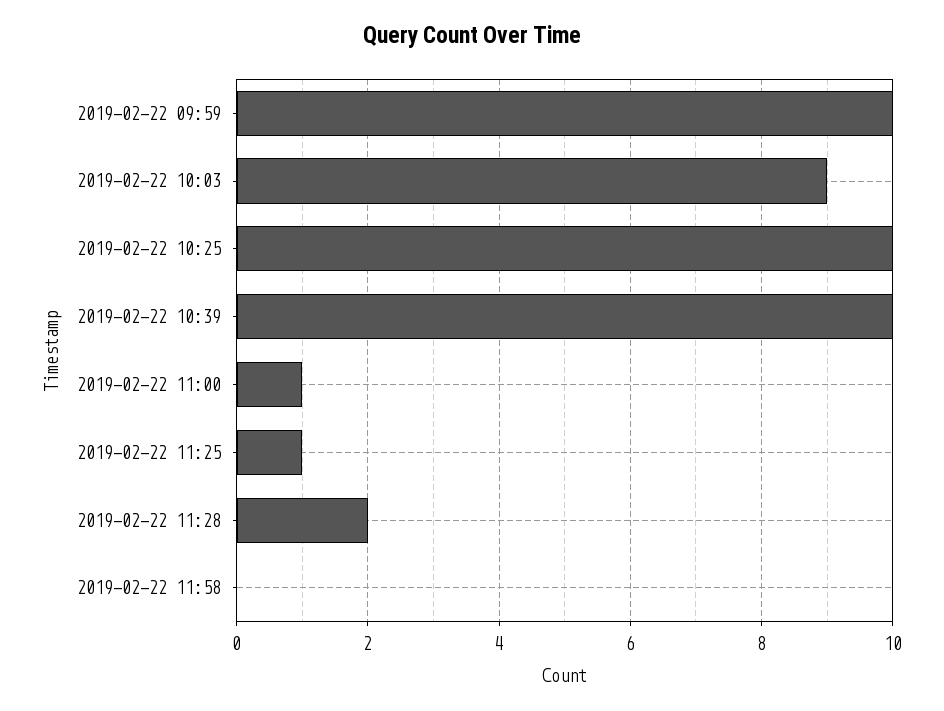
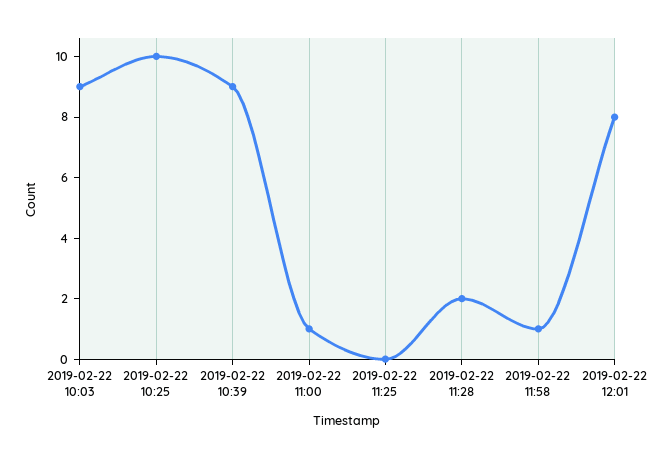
2019-02-22 09:59: 10 -> none
2019-02-22 10:39: 10 -> 9
2019-02-22 11:25: 1 -> 0
2019-02-22 11:58: 0 -> 1
2019-02-22 12:01: none -> 8

